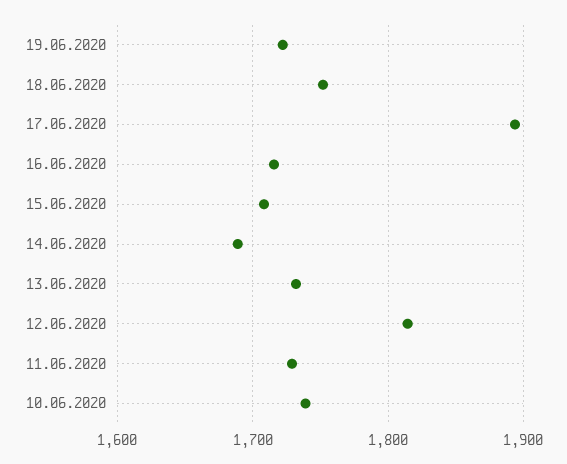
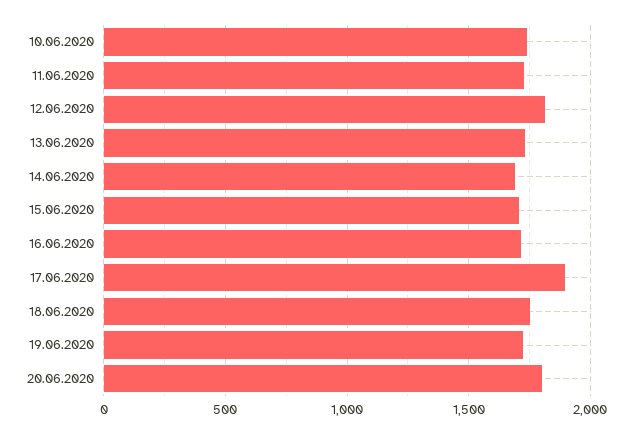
20.06.2020: none -> 1800

